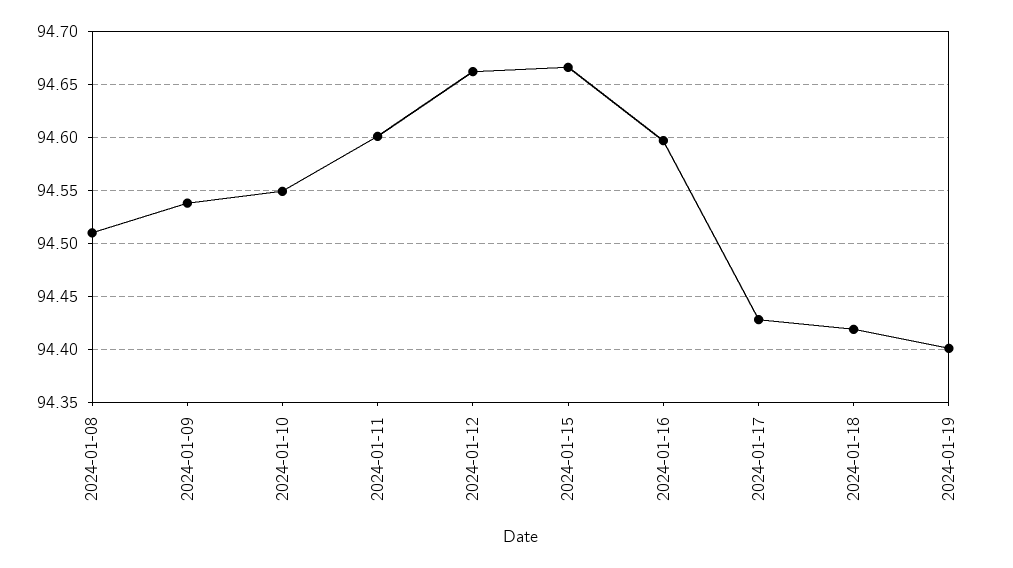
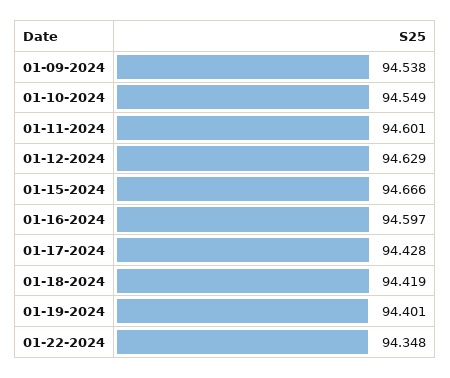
2024-01-08: 94.51 -> none
2024-01-12: 94.66 -> 94.629
01-22-2024: none -> 94.348

